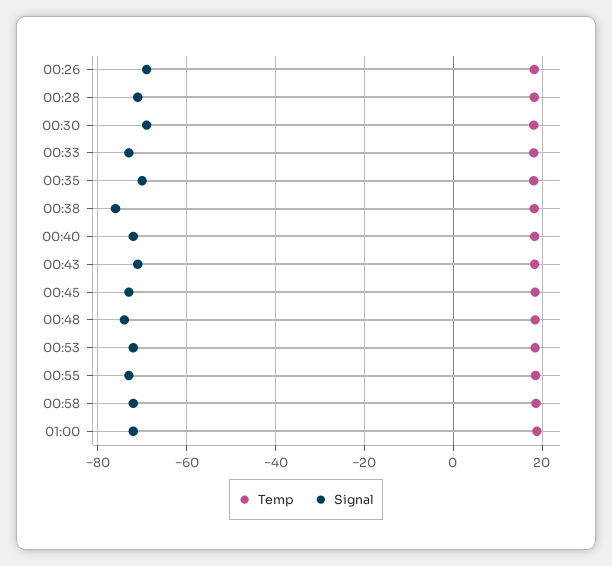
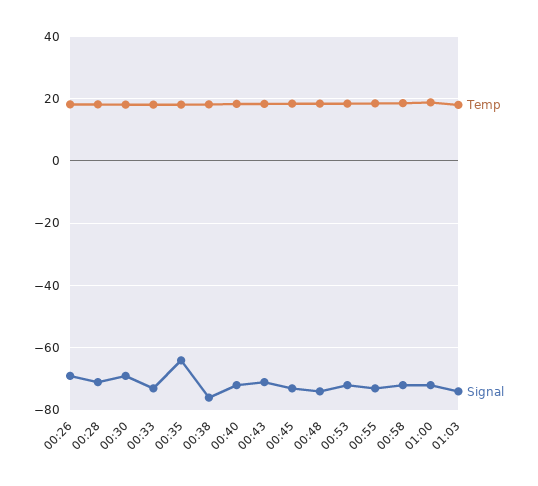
Signal, 00:35: -70 -> -64
Temp, 01:03: none -> 18
Signal, 01:03: none -> -74

